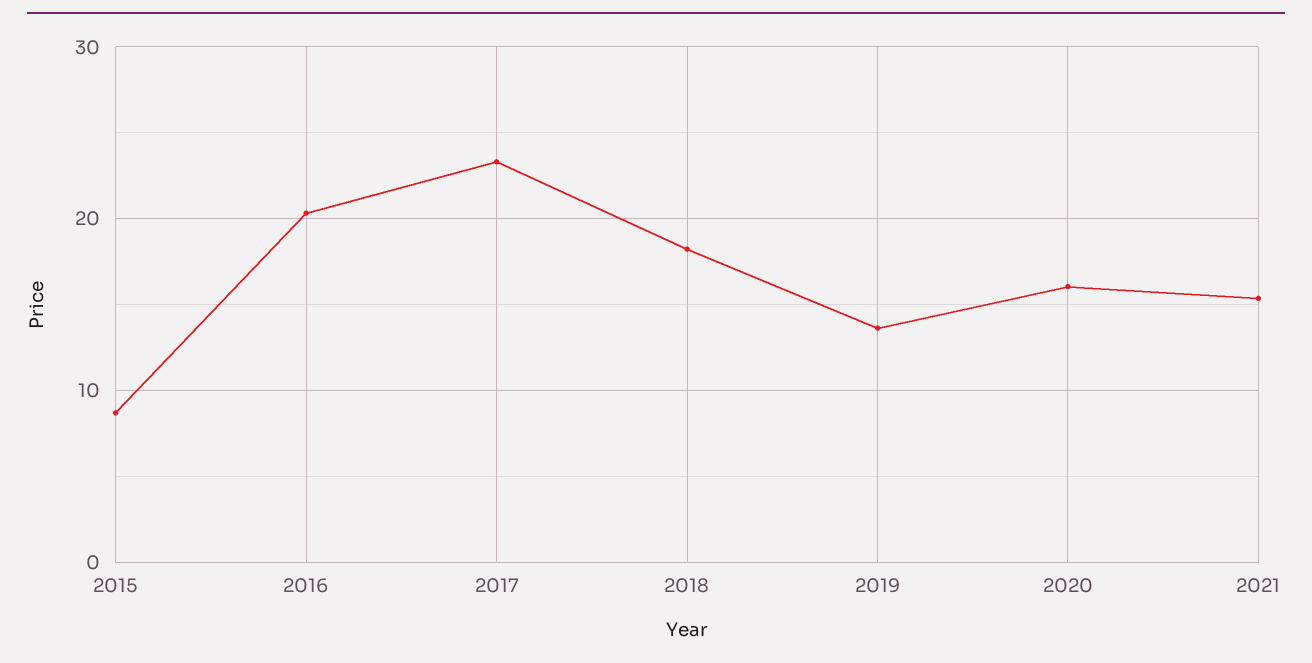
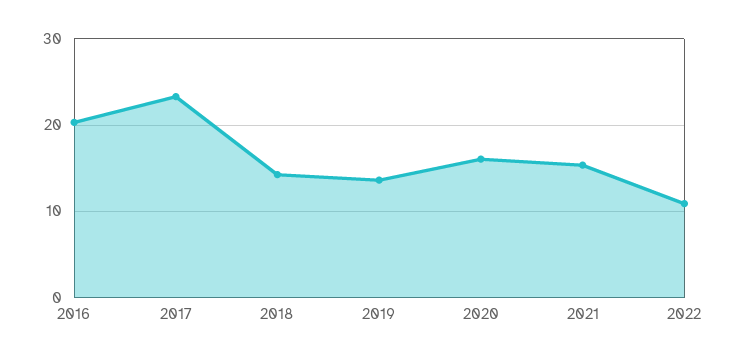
2015: 9 -> none
2018: 18 -> 14
2022: none -> 11

